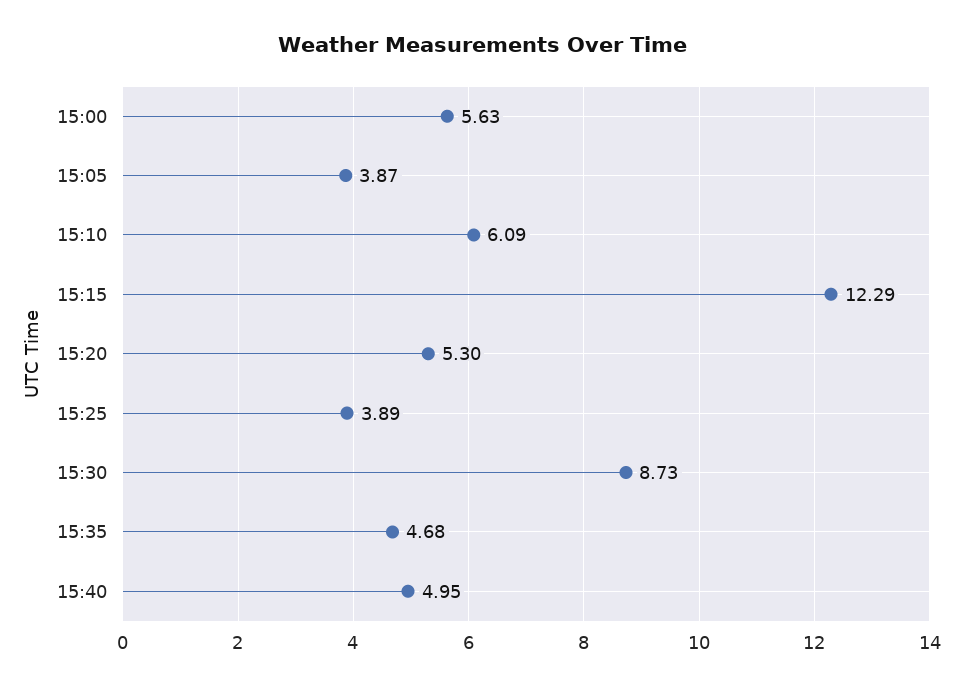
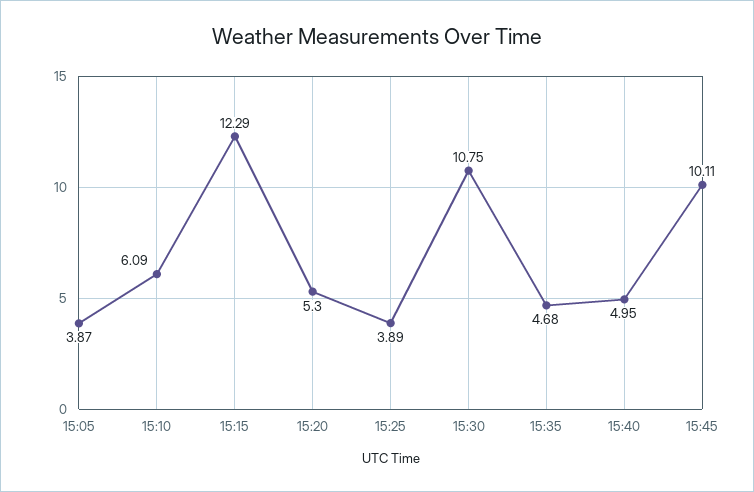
15:00: 5.63 -> none
15:30: 8.73 -> 10.75
15:45: none -> 10.11

